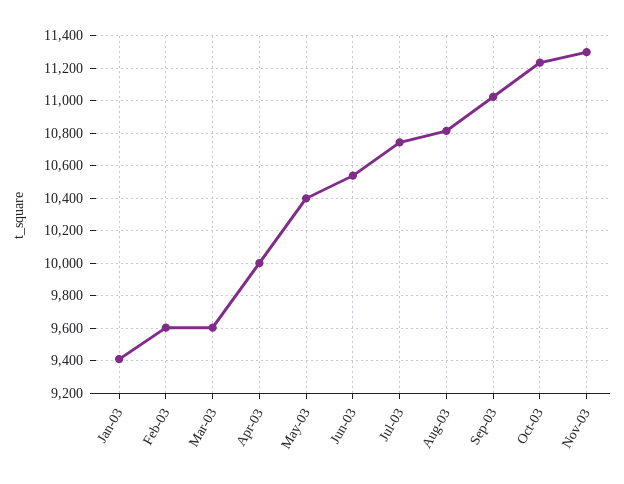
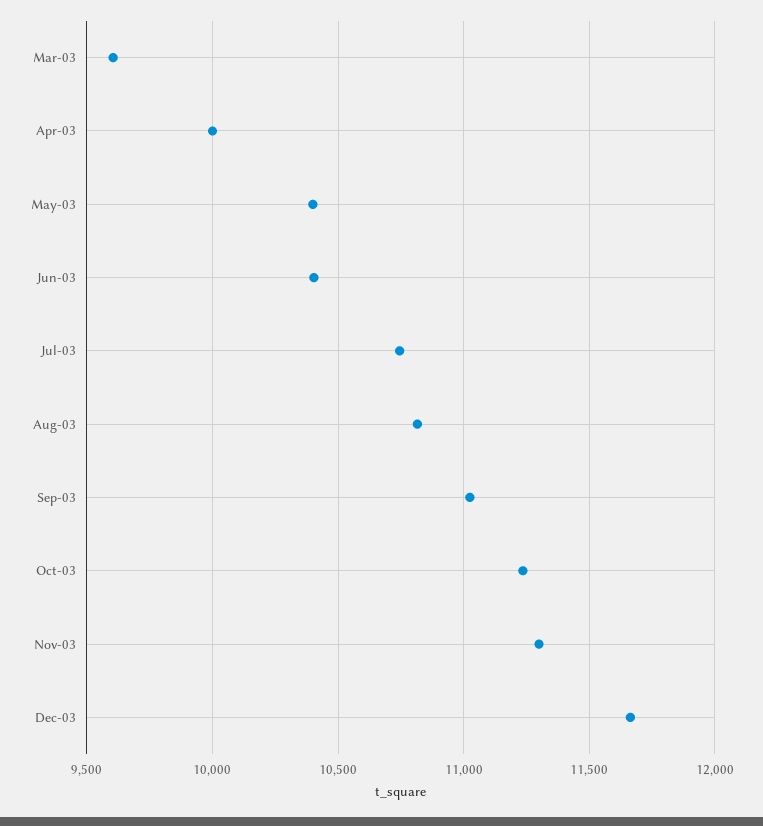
Jan-03: 9400 -> none
Feb-03: 9600 -> none
Jun-03: 10550 -> 10400
Dec-03: none -> 11650

